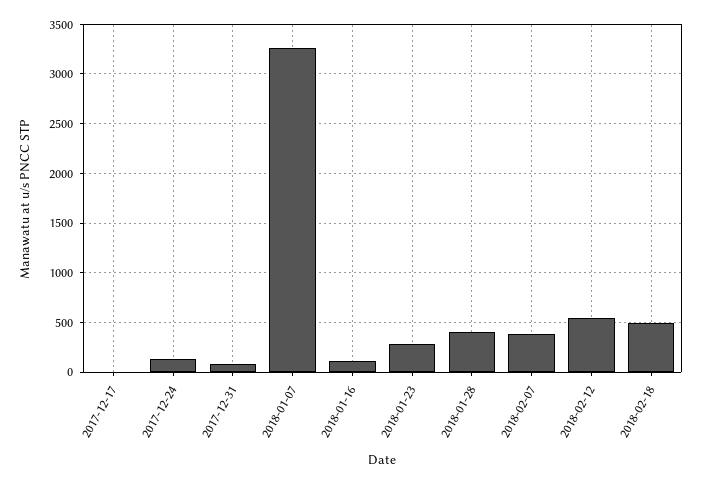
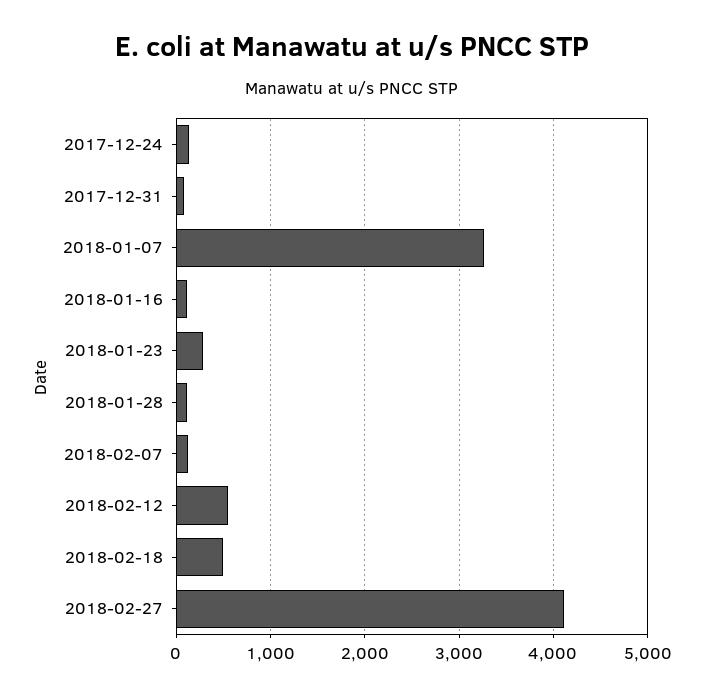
2017-12-17: 0 -> none
2018-01-28: 400 -> 100
2018-02-07: 400 -> 100
2018-02-27: none -> 4100

